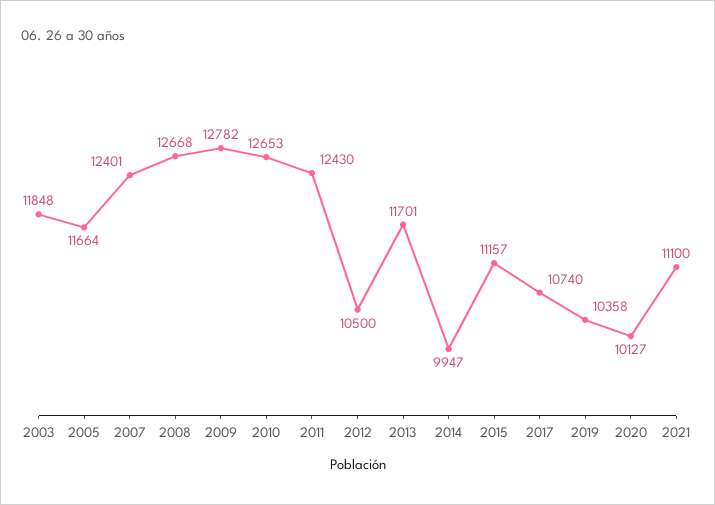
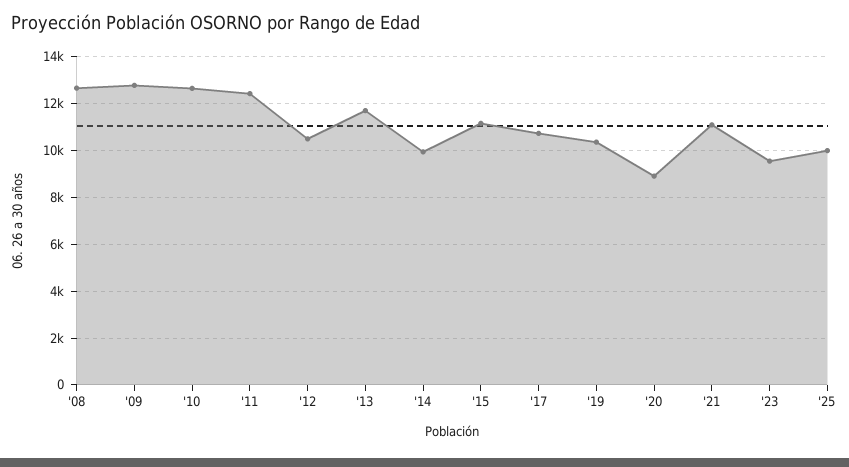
2003: 11848 -> none
2005: 11664 -> none
2007: 12401 -> none
2020: 10127 -> 9000
'23: none -> 9500
'25: none -> 10000

